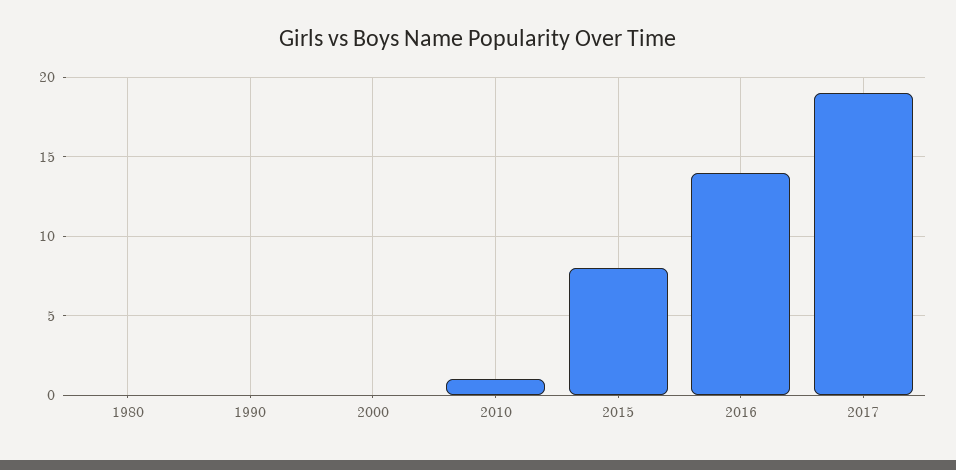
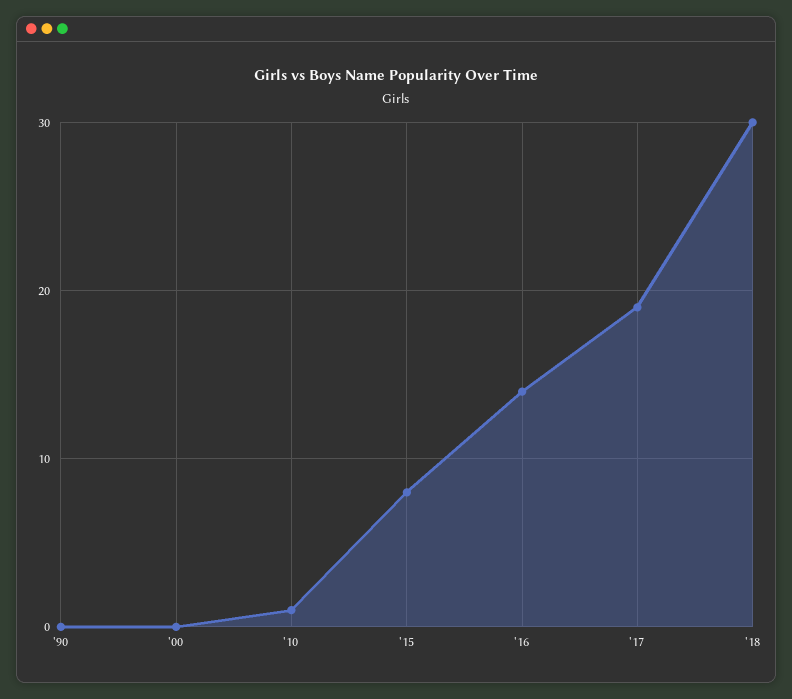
1980: 0 -> none
'18: none -> 30

